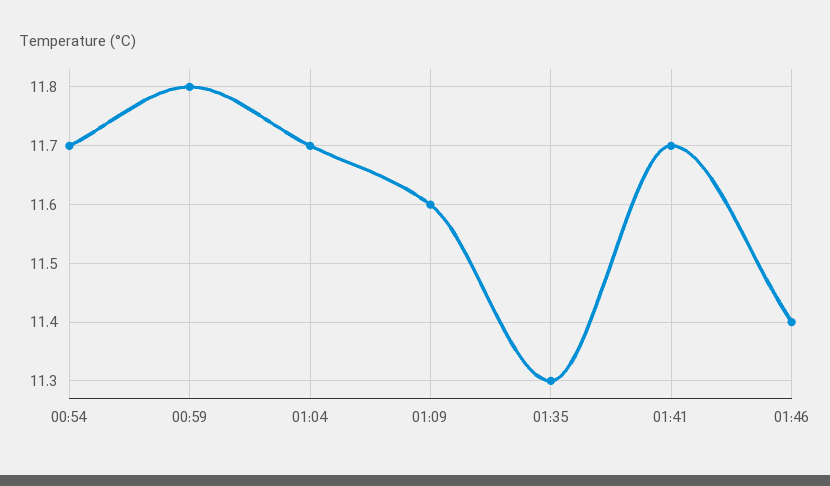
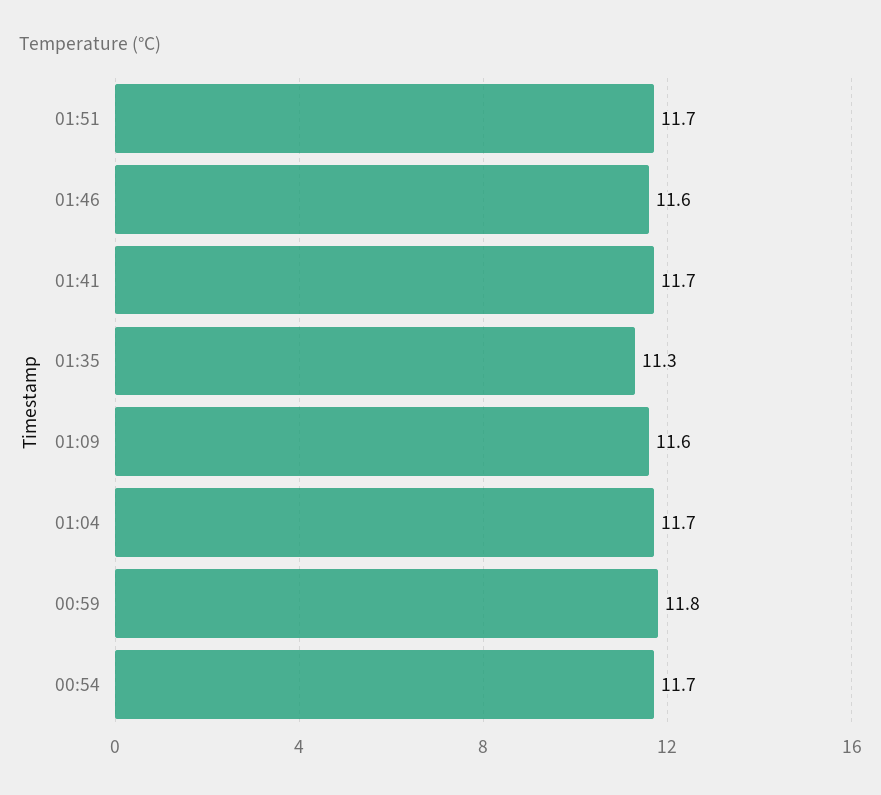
01:46: 11.4 -> 11.6
01:51: none -> 11.7

